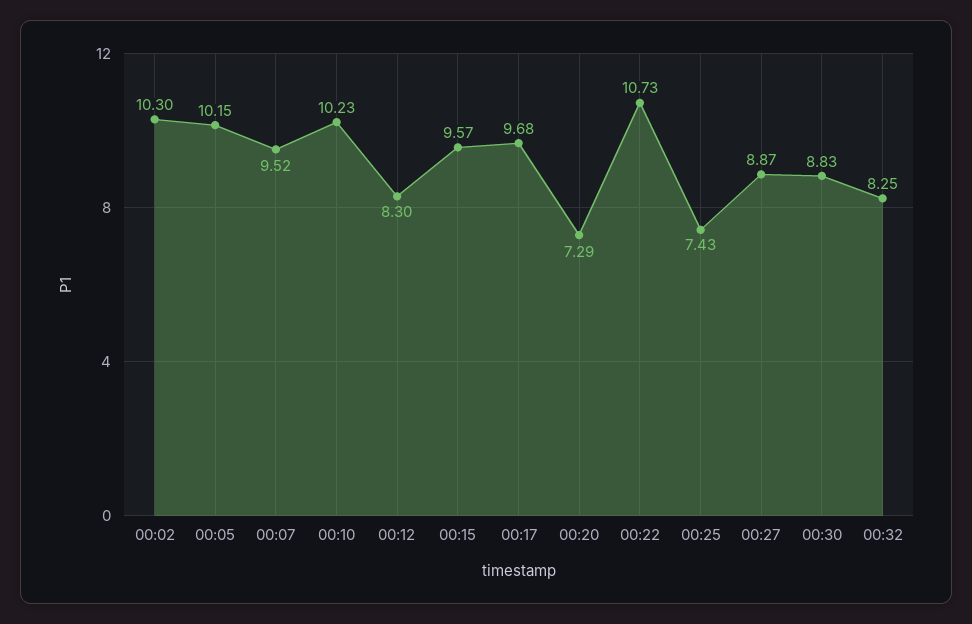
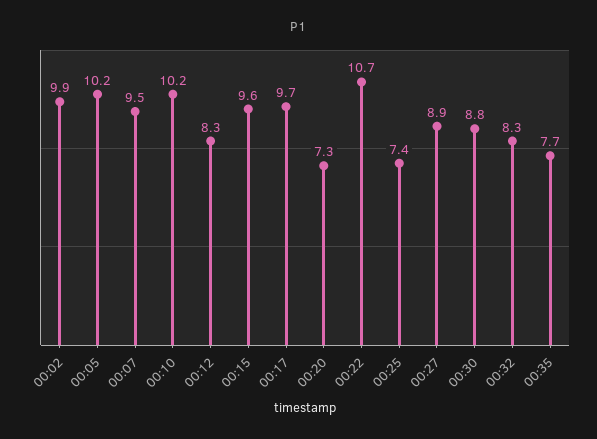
00:02: 10.3 -> 9.9
00:35: none -> 7.7

